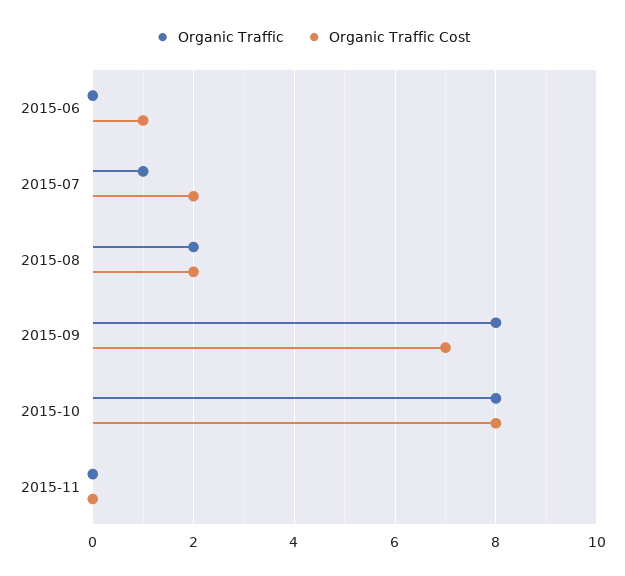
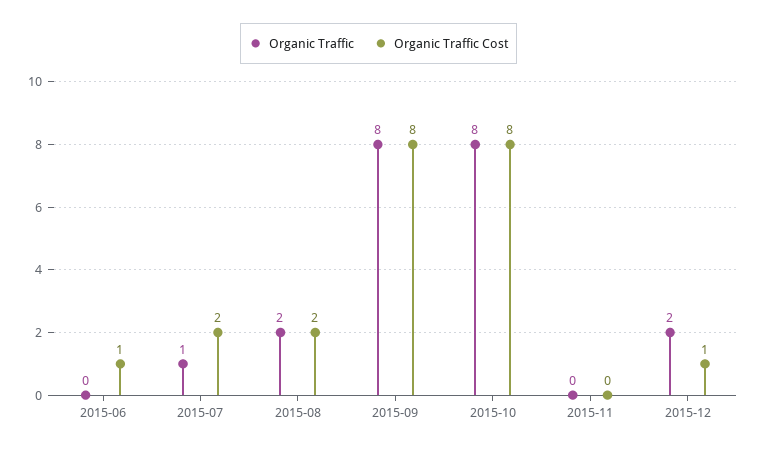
Organic Traffic Cost, 2015-09: 7 -> 8
Organic Traffic, 2015-12: none -> 2
Organic Traffic Cost, 2015-12: none -> 1

